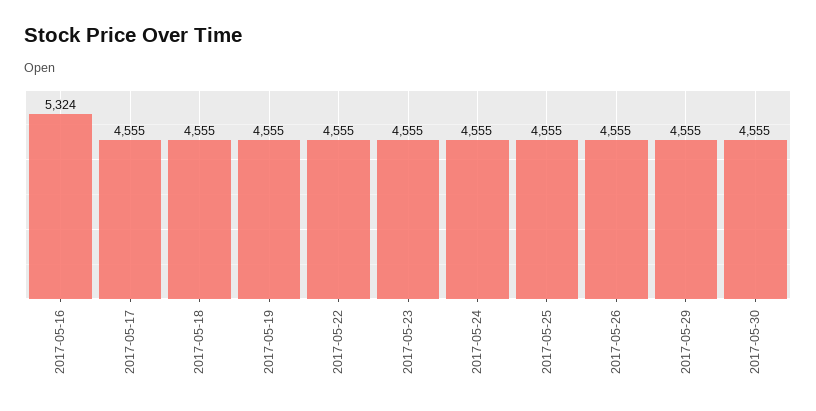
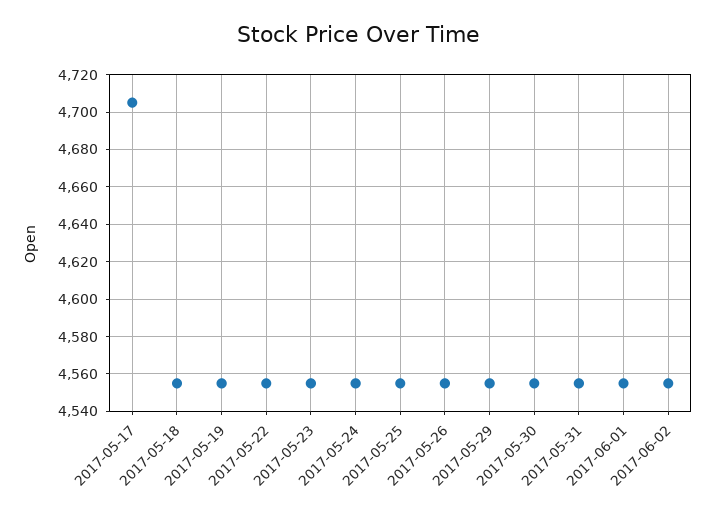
2017-05-16: 5324 -> none
2017-05-17: 4555 -> 4705
2017-05-31: none -> 4555
2017-06-01: none -> 4555
2017-06-02: none -> 4555

